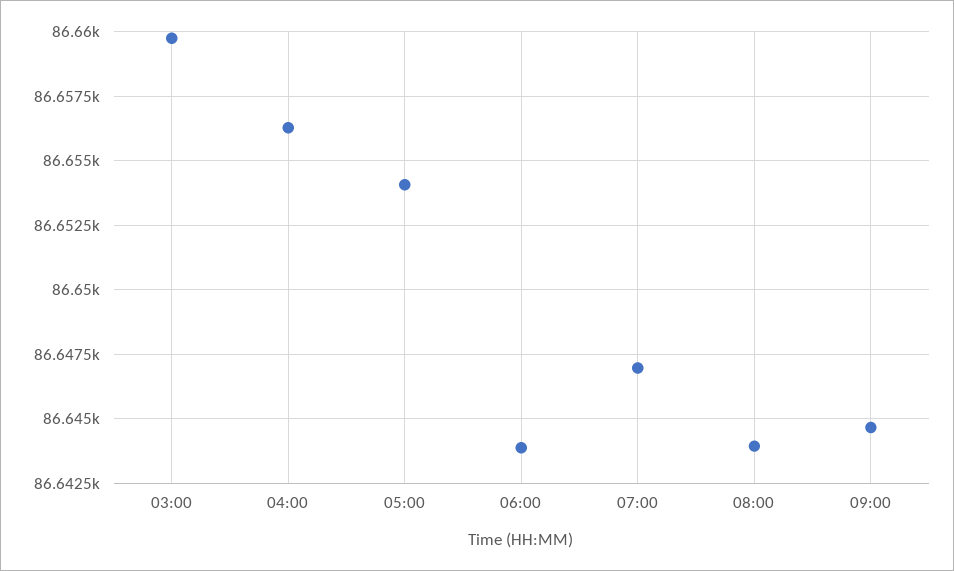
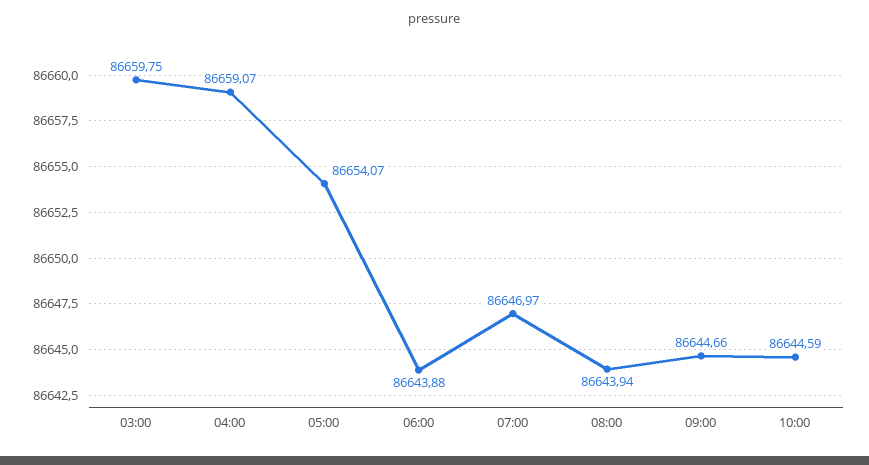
04:00: 86656.25 -> 86659.07
10:00: none -> 86644.59

